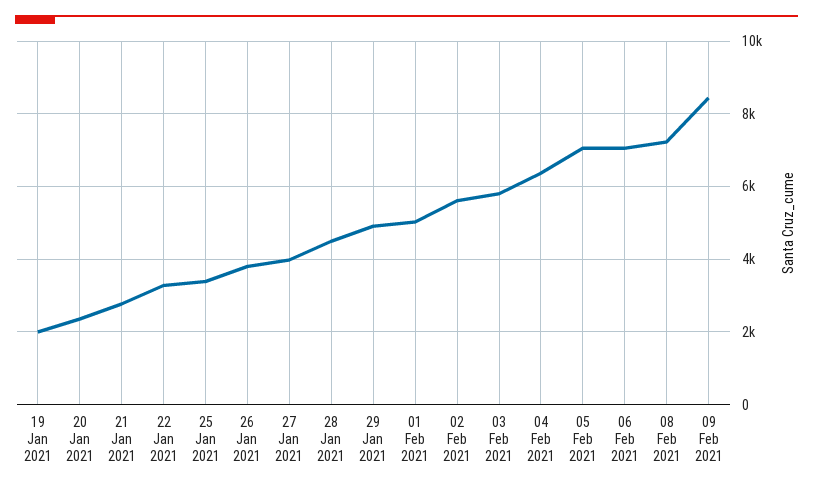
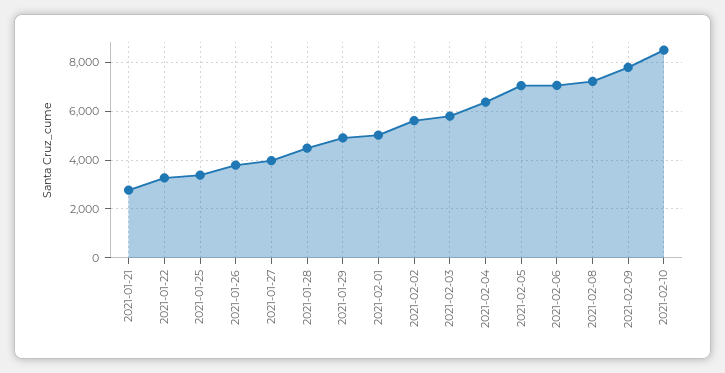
19 Jan 2021: 2000 -> none
20 Jan 2021: 2400 -> none
09 Feb 2021: 8400 -> 7750
2021-02-10: none -> 8500

